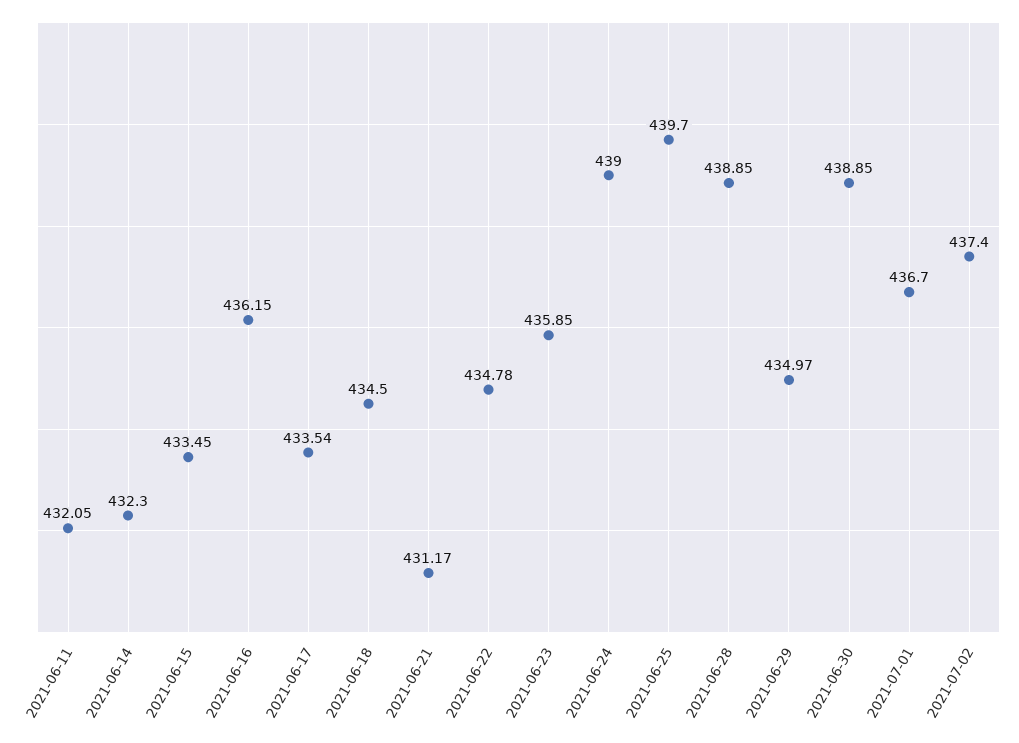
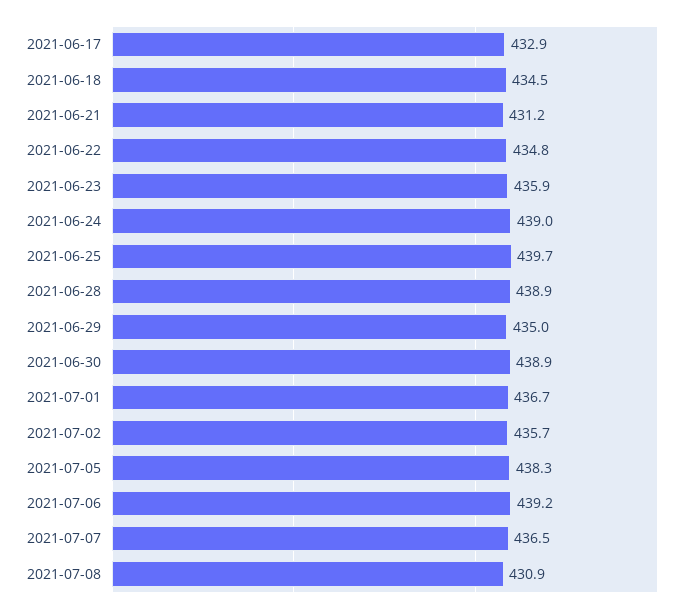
2021-06-11: 432.05 -> none
2021-06-14: 432.3 -> none
2021-06-15: 433.45 -> none
2021-06-16: 436.15 -> none
2021-06-17: 433.54 -> 432.9
2021-07-02: 437.4 -> 435.7
2021-07-05: none -> 438.3
2021-07-06: none -> 439.2
2021-07-07: none -> 436.5
2021-07-08: none -> 430.9

